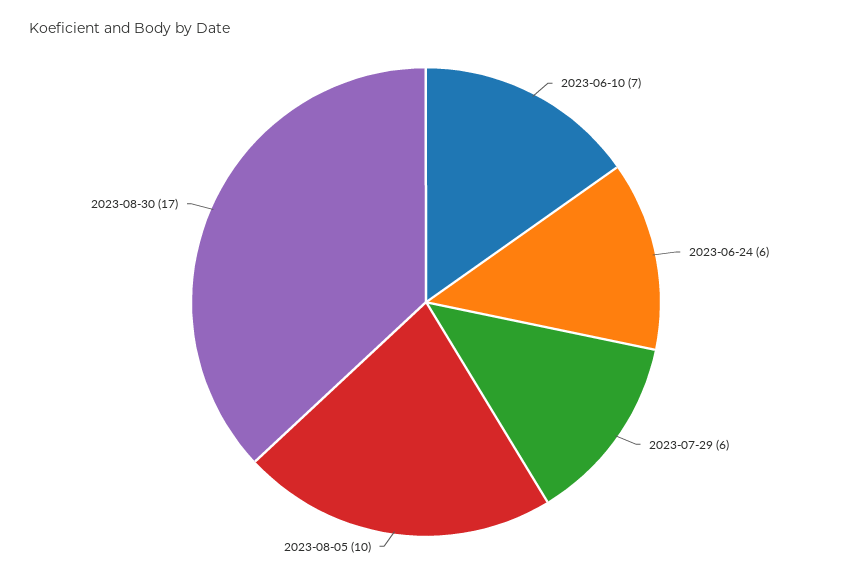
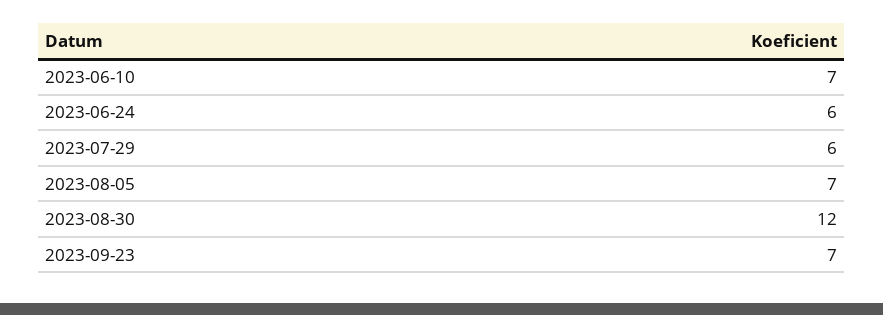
2023-08-05: 10 -> 7
2023-08-30: 17 -> 12
2023-09-23: none -> 7

